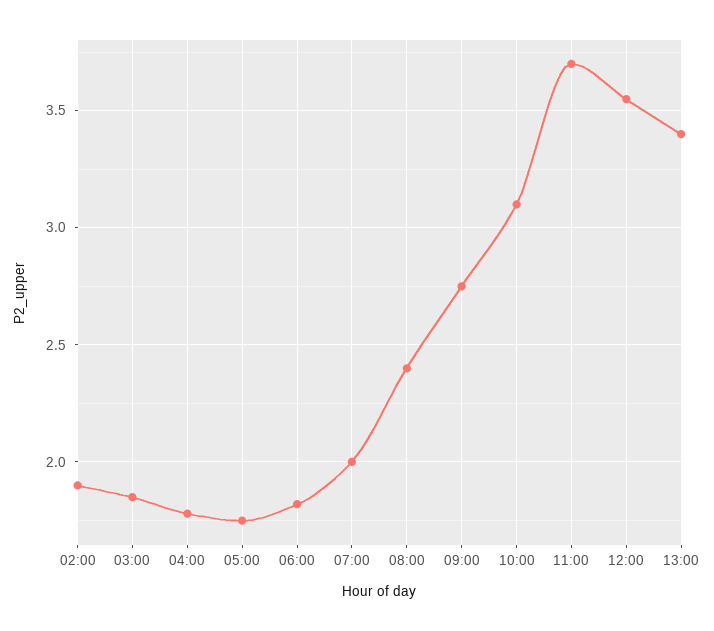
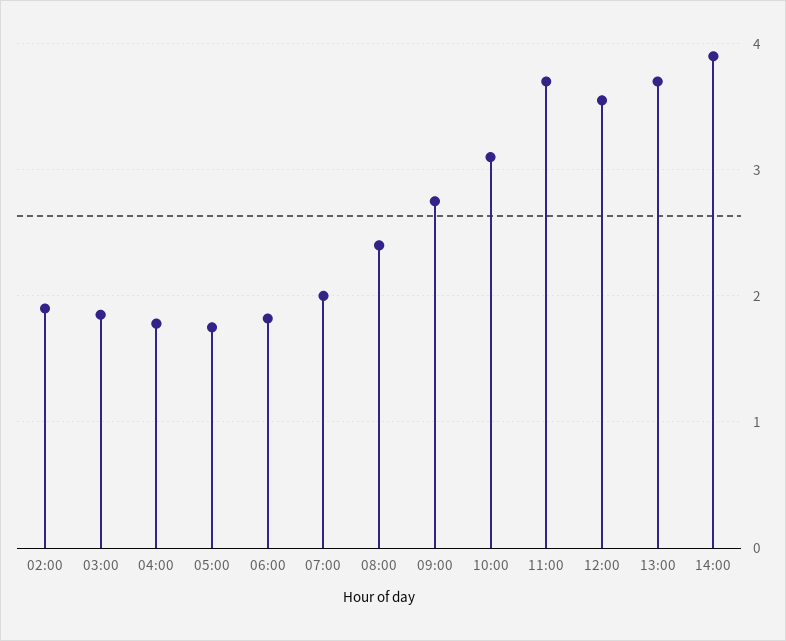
13:00: 3.4 -> 3.7
14:00: none -> 3.9

